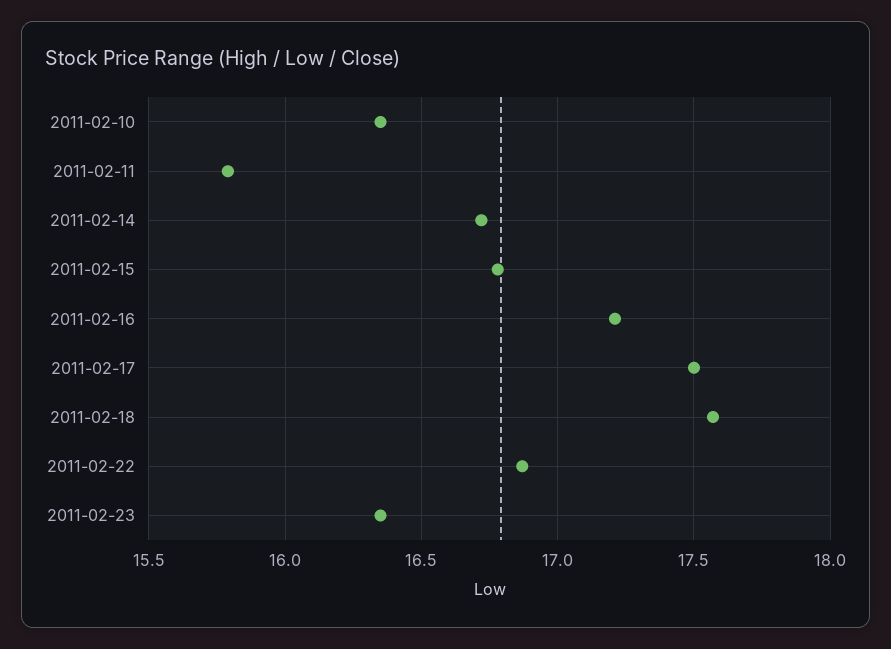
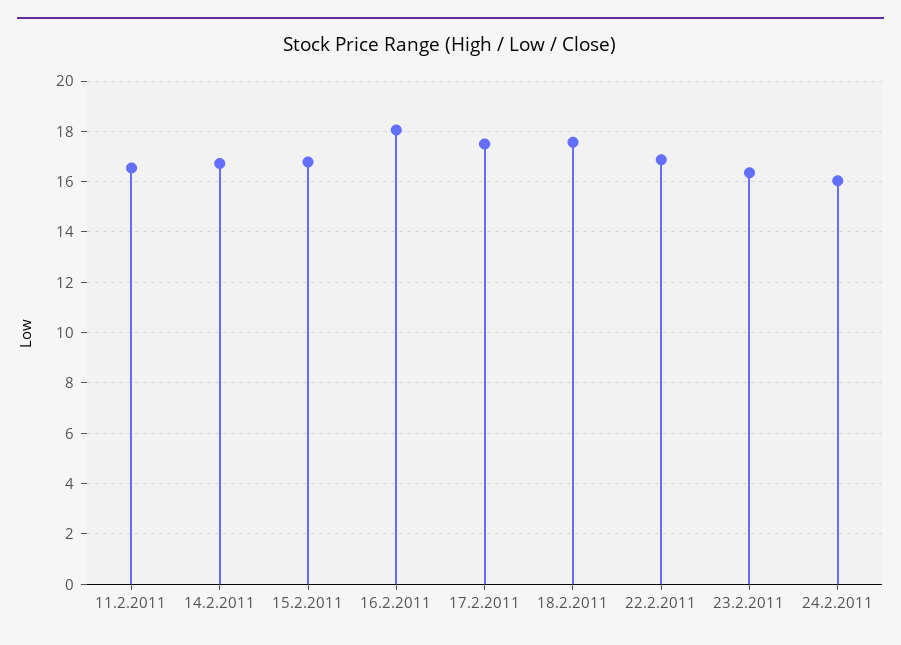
2011-02-10: 16.35 -> none
2011-02-11: 15.8 -> 16.5
2011-02-16: 17.2 -> 18
24.2.2011: none -> 16

